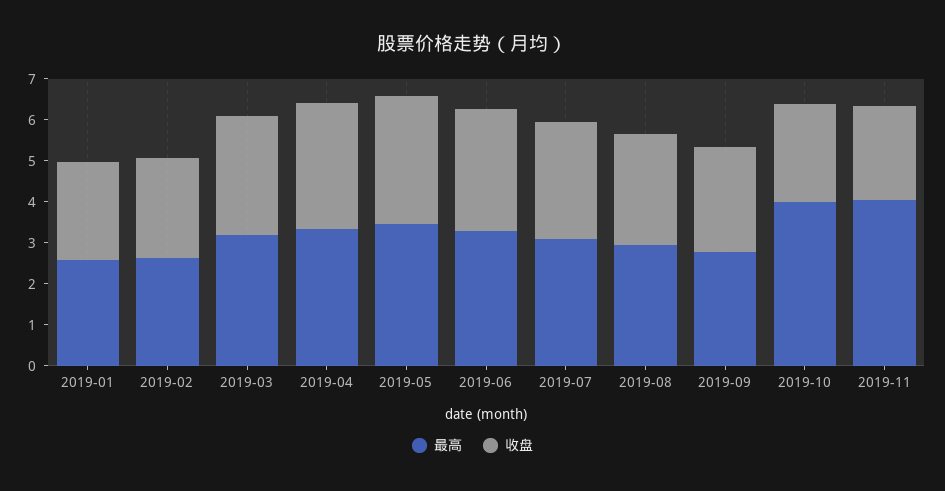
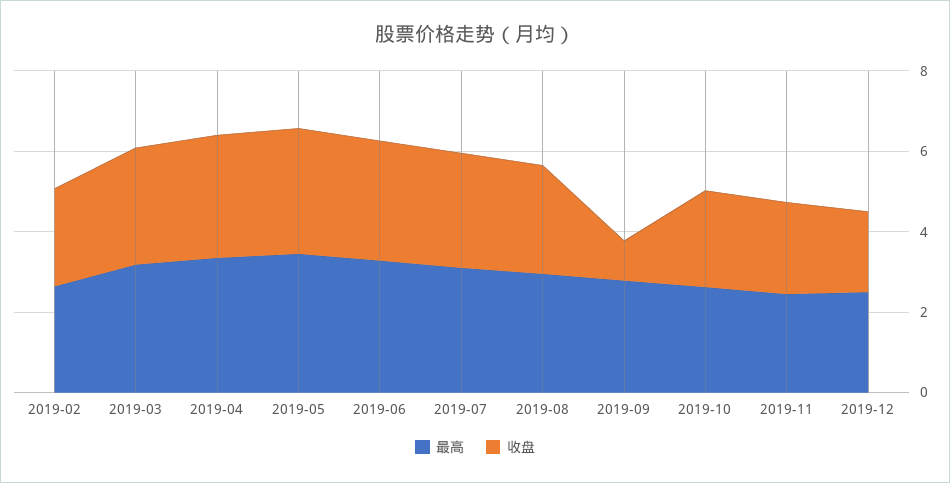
最高, 2019-01: 2.6 -> none
收盘, 2019-01: 2.4 -> none
收盘, 2019-09: 2.6 -> 1
最高, 2019-10: 4 -> 2.5
最高, 2019-11: 4 -> 2.5
最高, 2019-12: none -> 2.5
收盘, 2019-12: none -> 2

